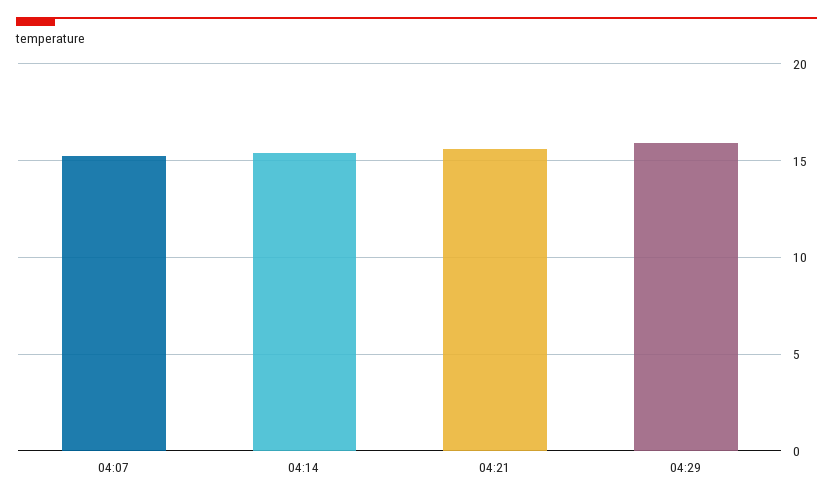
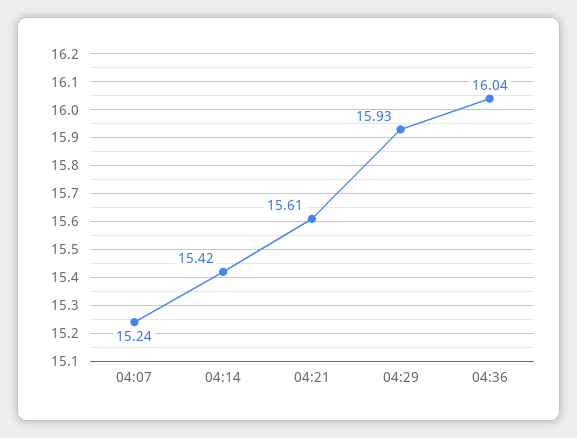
04:36: none -> 16.04

